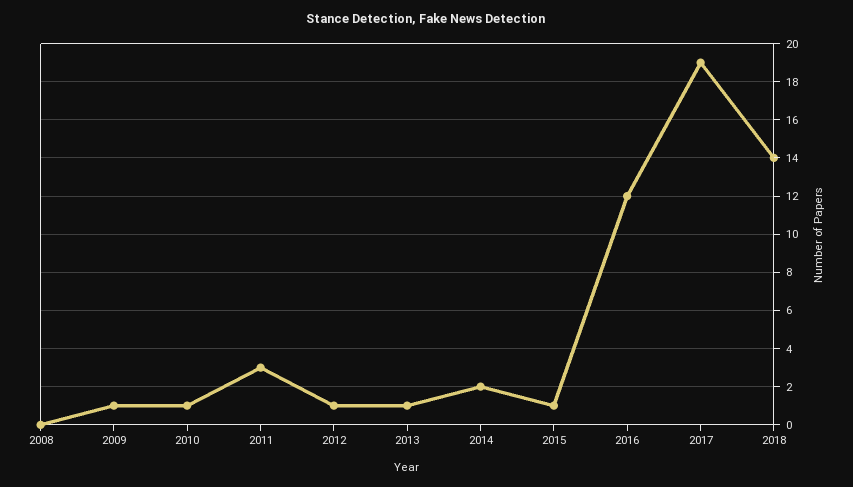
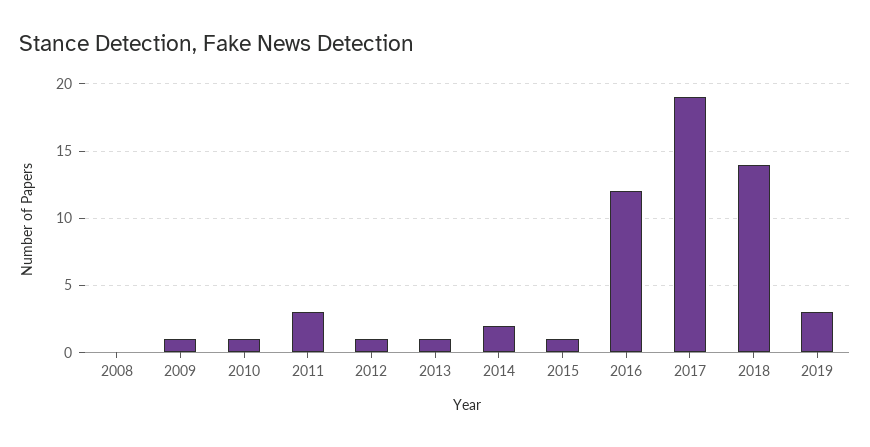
2019: none -> 3

